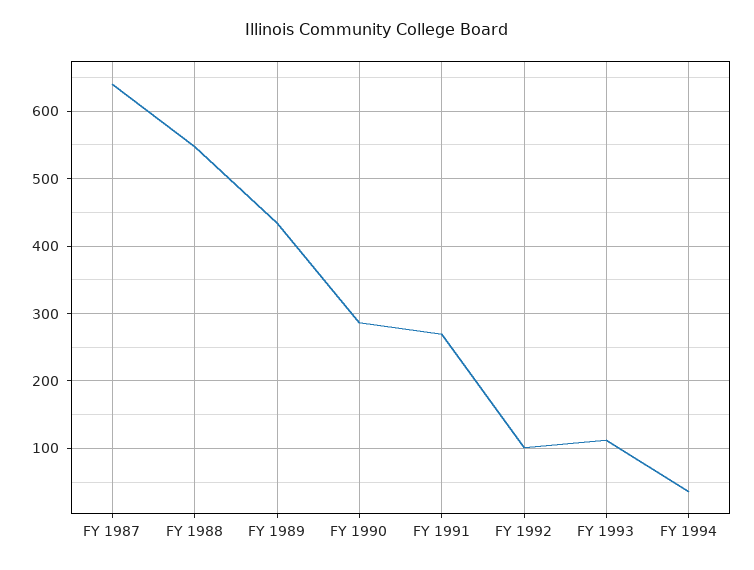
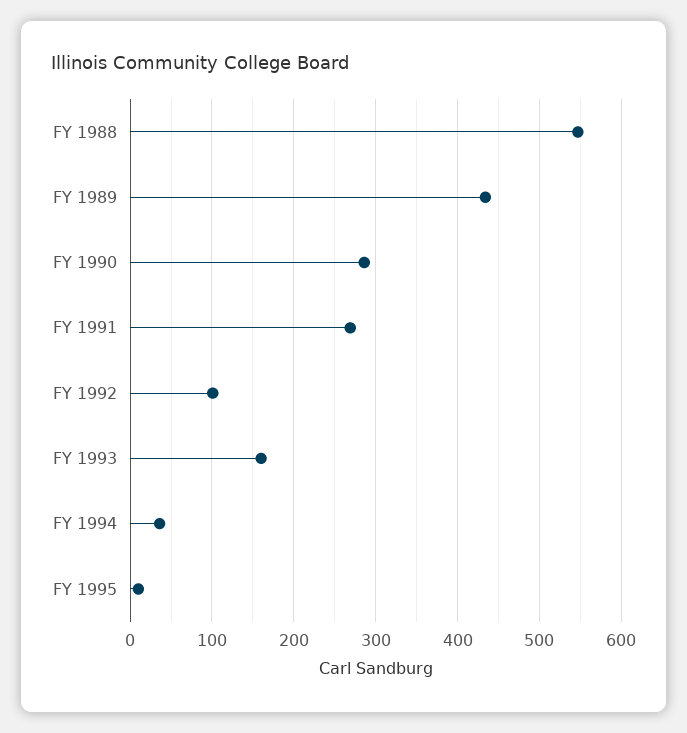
FY 1987: 640 -> none
FY 1993: 110 -> 160
FY 1995: none -> 10

